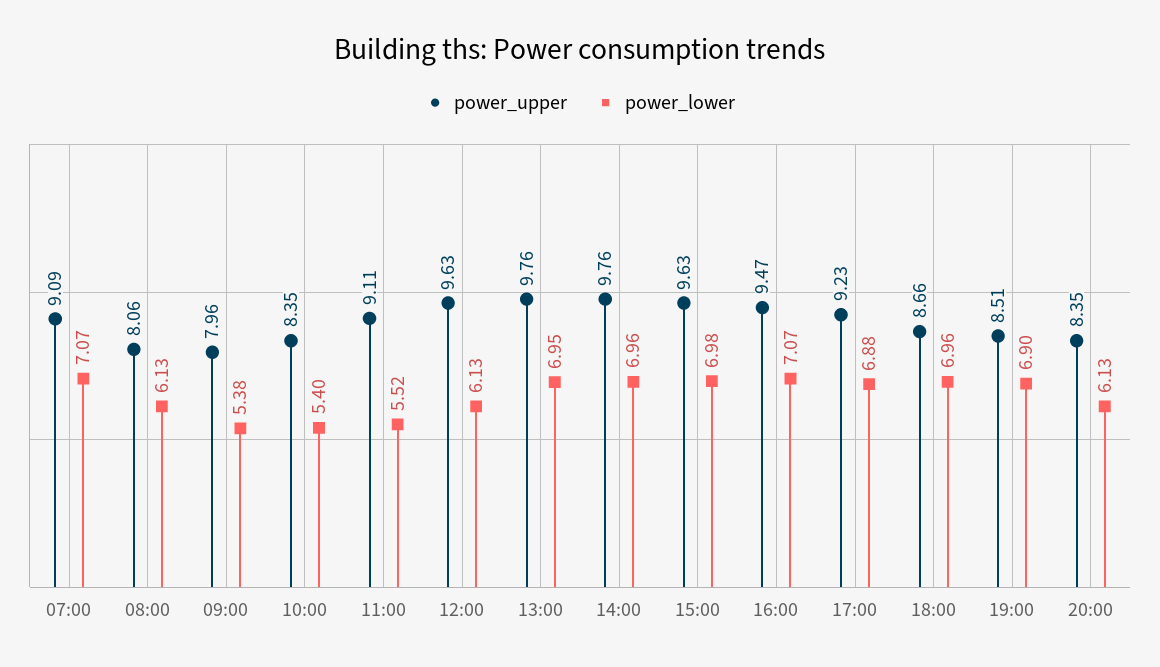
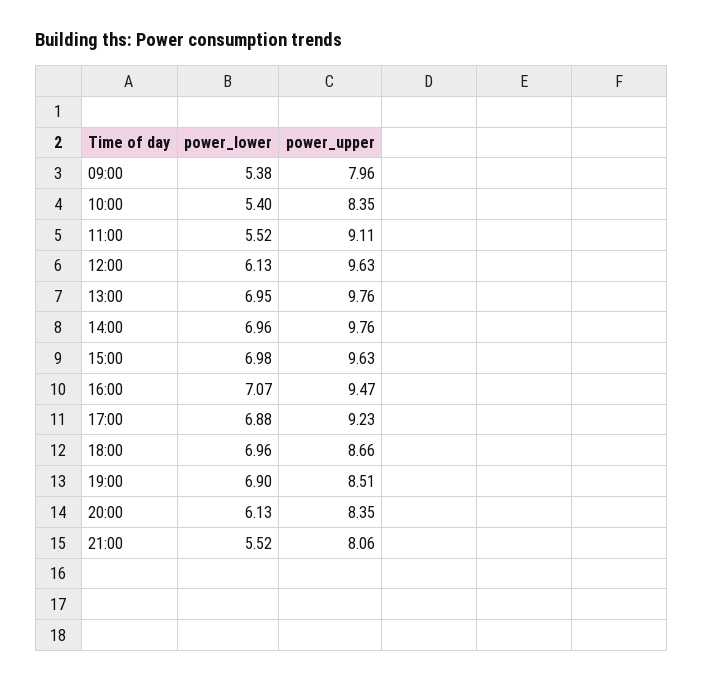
power_upper, 07:00: 9.09 -> none
power_lower, 07:00: 7.07 -> none
power_upper, 08:00: 8.06 -> none
power_lower, 08:00: 6.13 -> none
power_lower, 21:00: none -> 5.52
power_upper, 21:00: none -> 8.06

